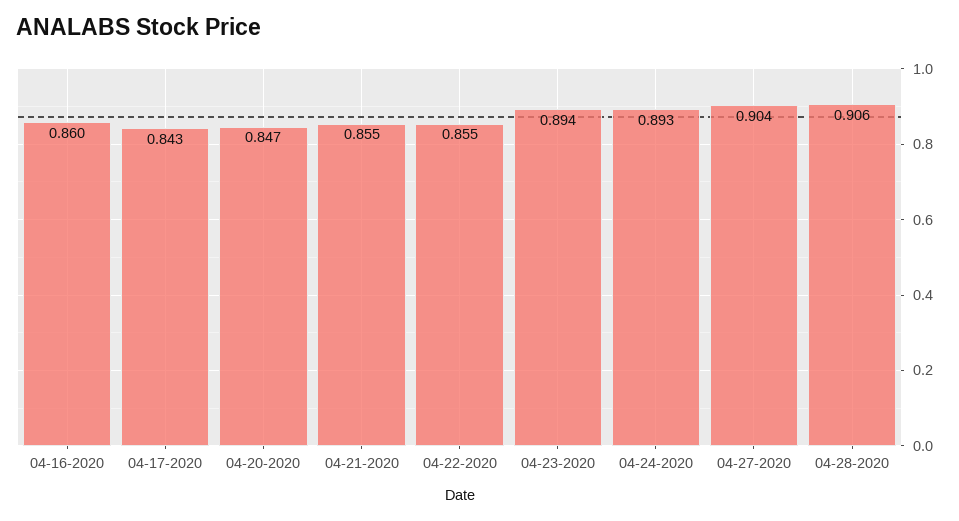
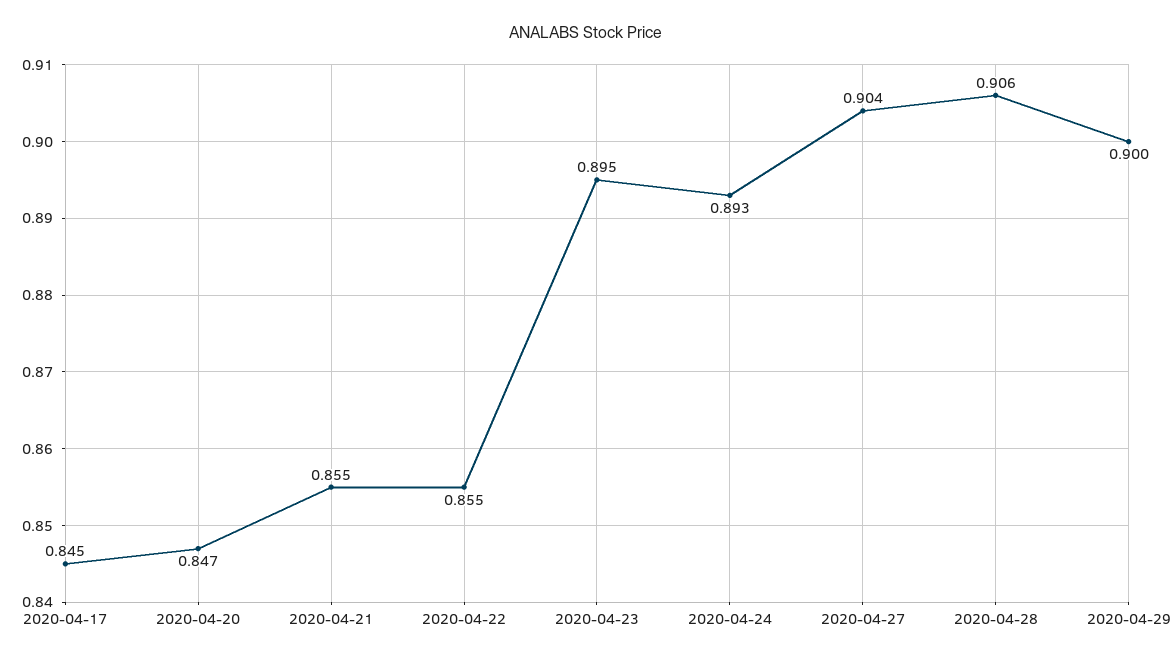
04-16-2020: 0.86 -> none
04-17-2020: 0.843 -> 0.845
04-23-2020: 0.894 -> 0.895
2020-04-29: none -> 0.9

